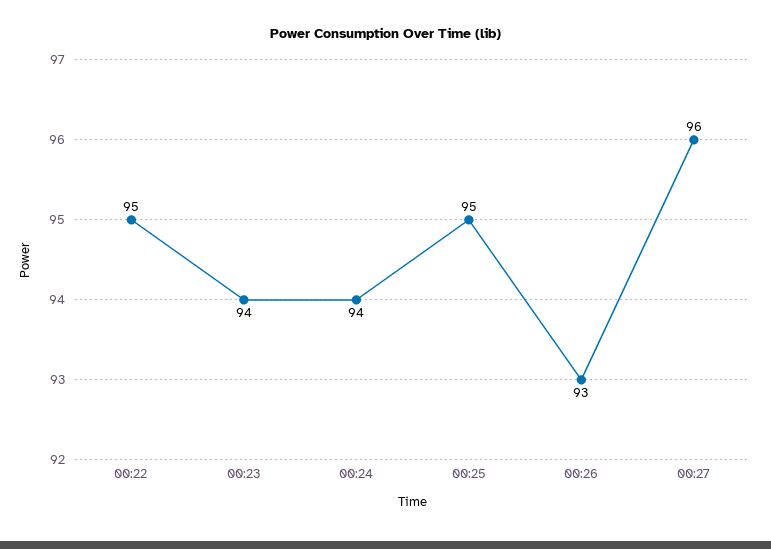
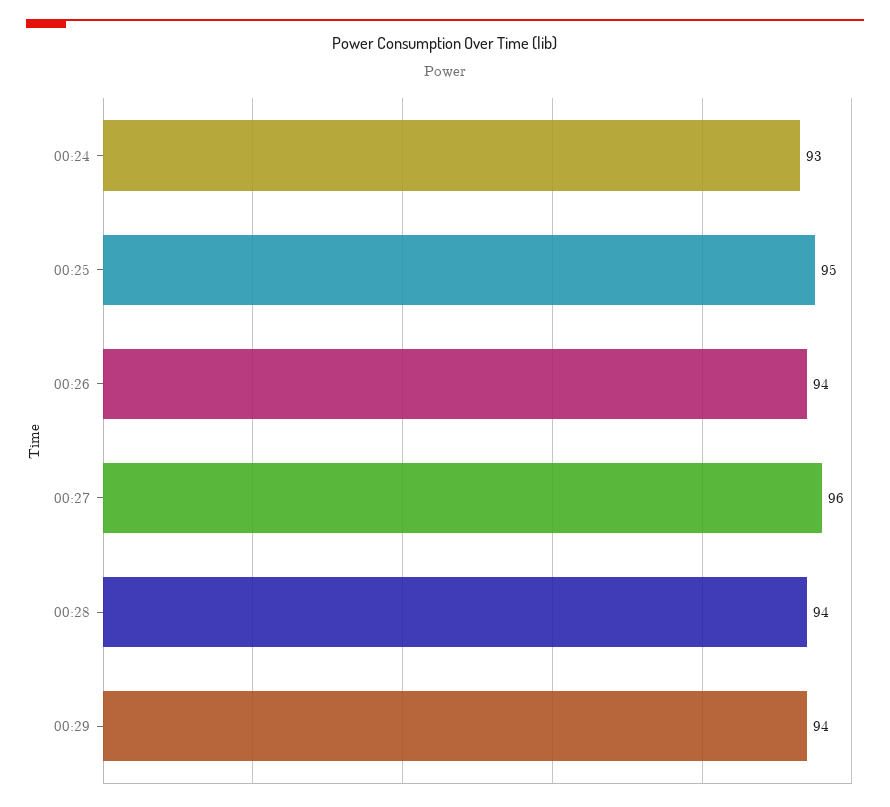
00:22: 95 -> none
00:23: 94 -> none
00:24: 94 -> 93
00:26: 93 -> 94
00:28: none -> 94
00:29: none -> 94

